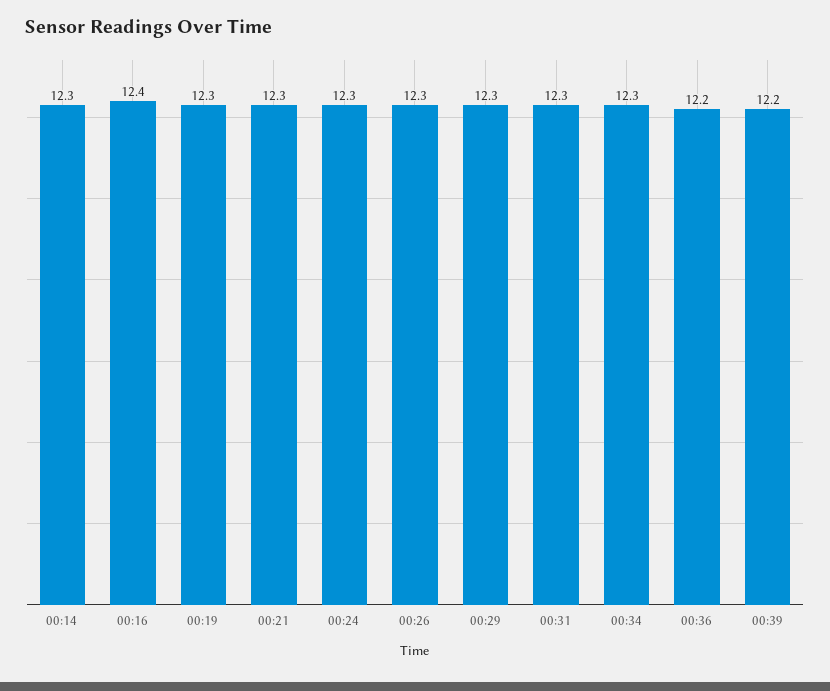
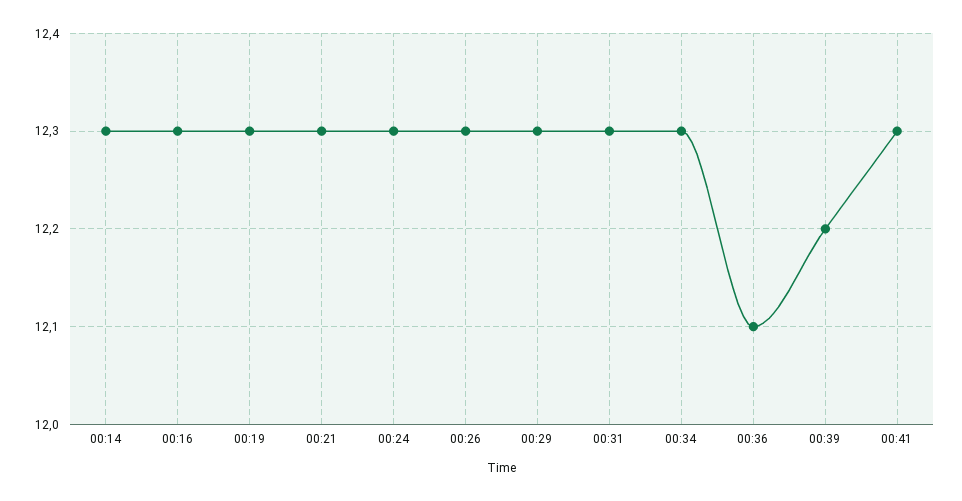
00:16: 12.4 -> 12.3
00:36: 12.2 -> 12.1
00:41: none -> 12.3

